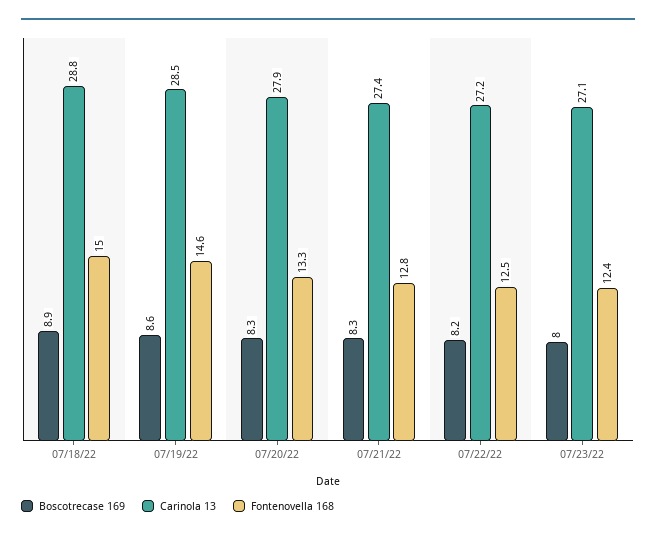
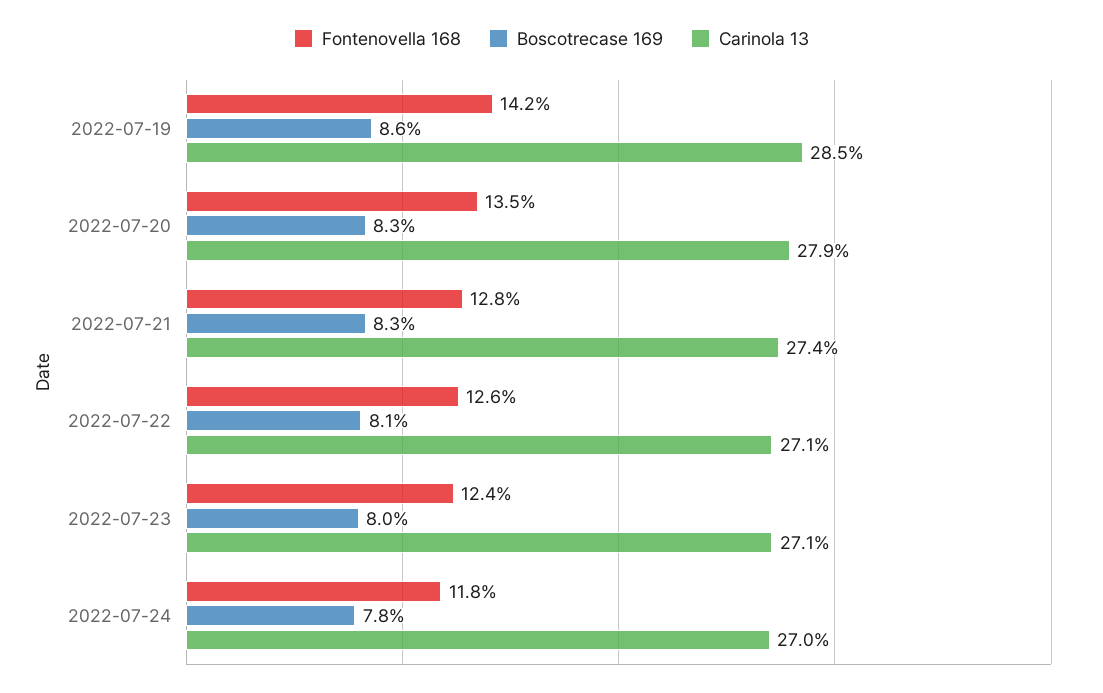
Boscotrecase 169, 07/18/22: 8.9 -> none
Carinola 13, 07/18/22: 28.8 -> none
Fontenovella 168, 07/18/22: 15 -> none
Fontenovella 168, 07/19/22: 14.6 -> 14.2
Fontenovella 168, 07/20/22: 13.3 -> 13.5
Boscotrecase 169, 07/22/22: 8.2 -> 8.1
Carinola 13, 07/22/22: 27.2 -> 27.1
Fontenovella 168, 07/22/22: 12.5 -> 12.6
Fontenovella 168, 2022-07-24: none -> 11.8
Boscotrecase 169, 2022-07-24: none -> 7.8
Carinola 13, 2022-07-24: none -> 27

